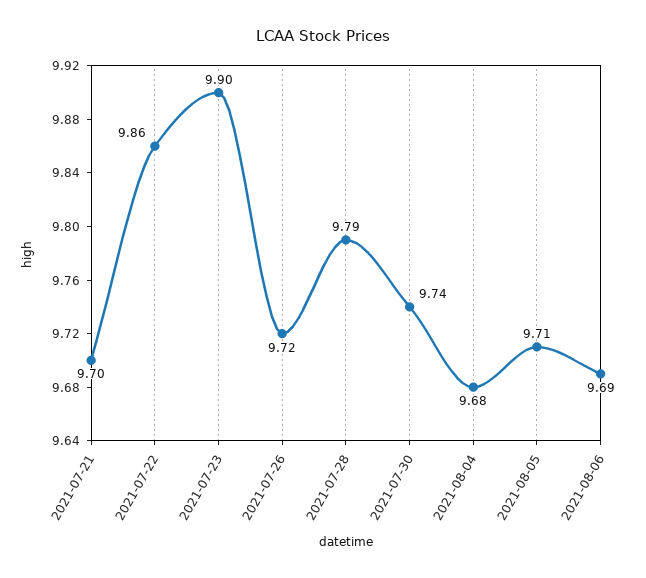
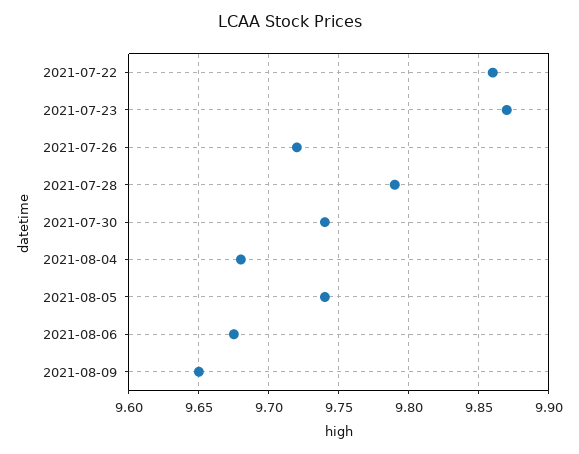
2021-07-21: 9.7 -> none
2021-07-23: 9.9 -> 9.87
2021-08-05: 9.71 -> 9.74
2021-08-06: 9.69 -> 9.675
2021-08-09: none -> 9.65

